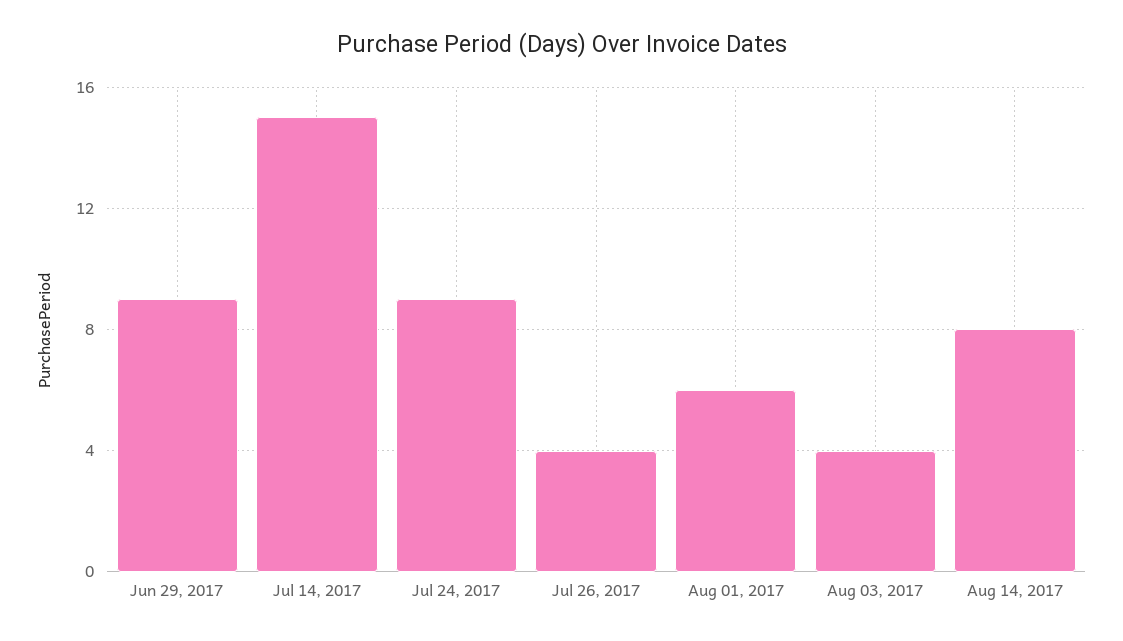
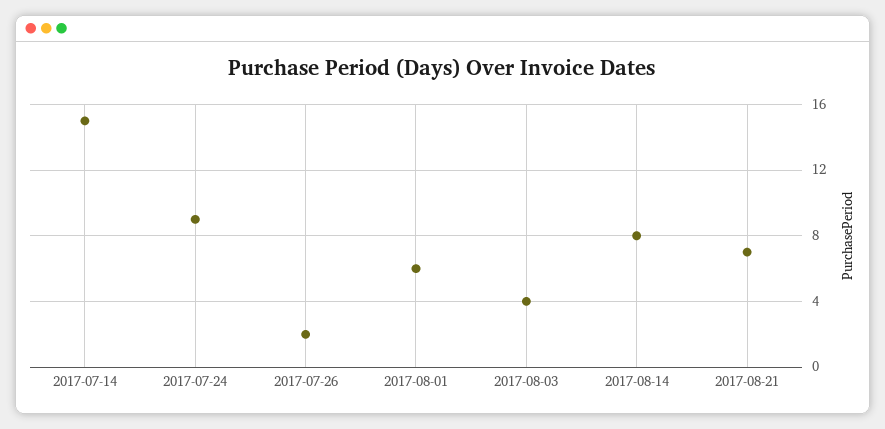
Jun 29, 2017: 9 -> none
Jul 26, 2017: 4 -> 2
2017-08-21: none -> 7

